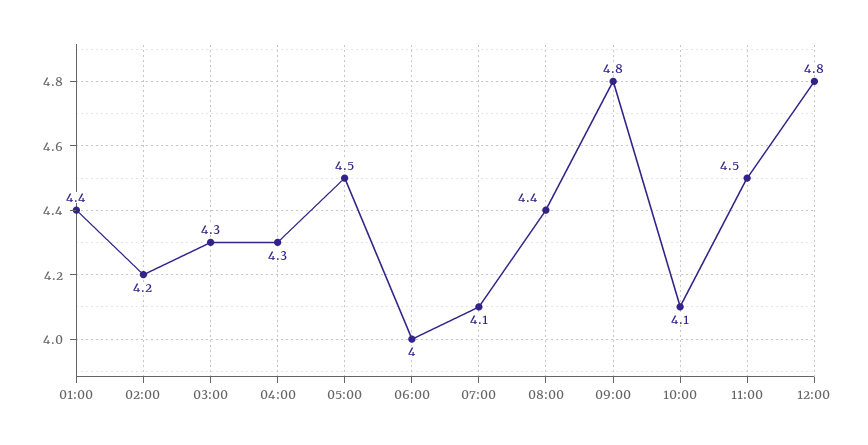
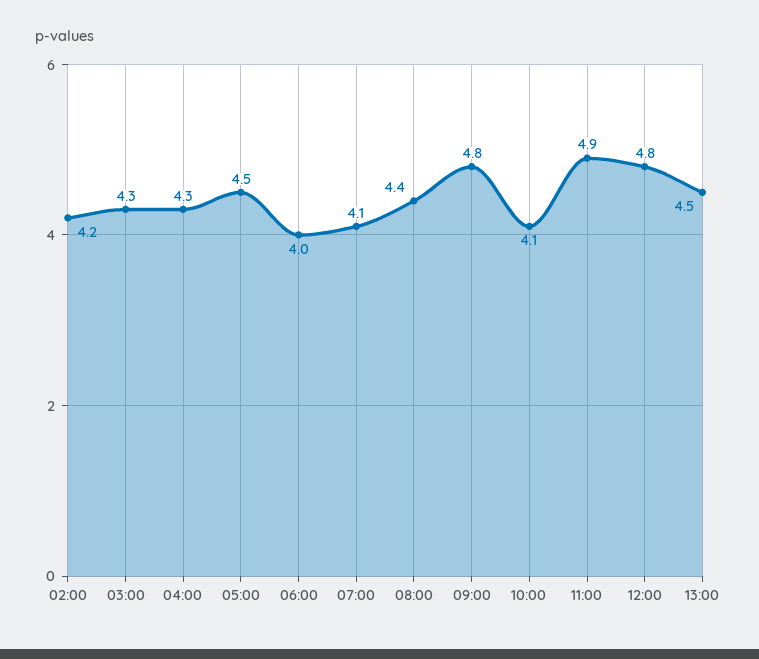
01:00: 4.4 -> none
11:00: 4.5 -> 4.9
13:00: none -> 4.5

